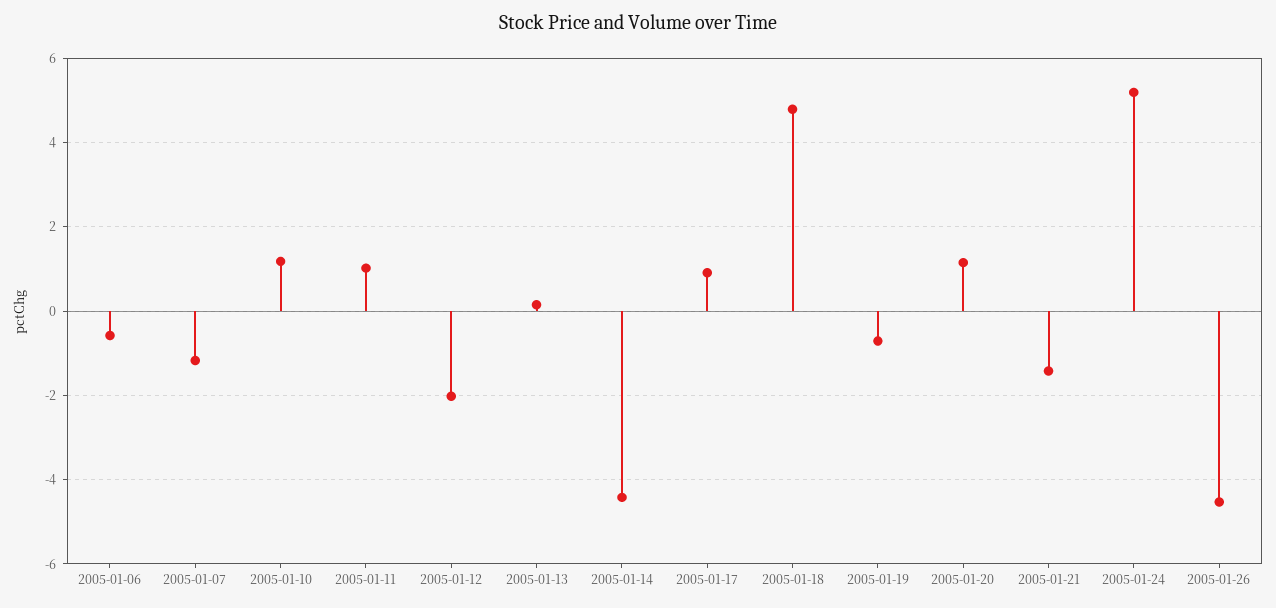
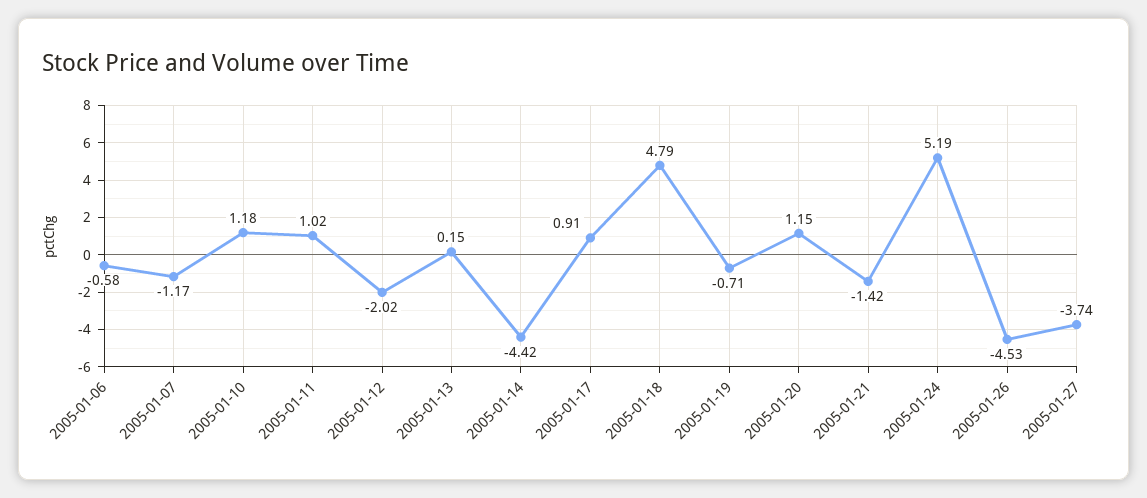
2005-01-27: none -> -3.74

